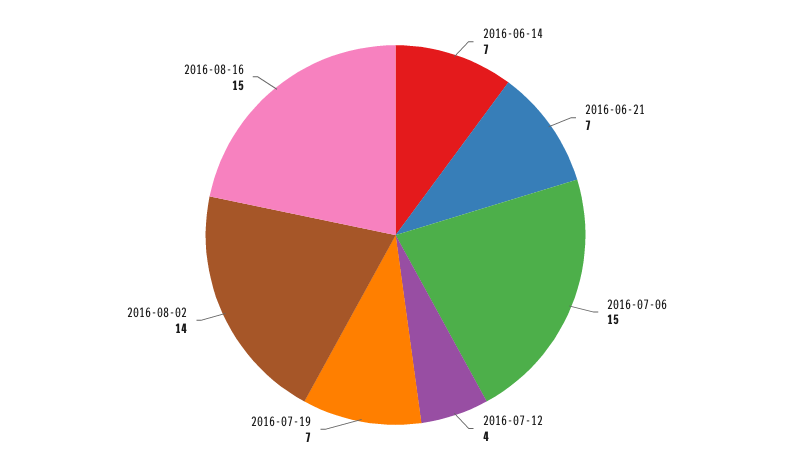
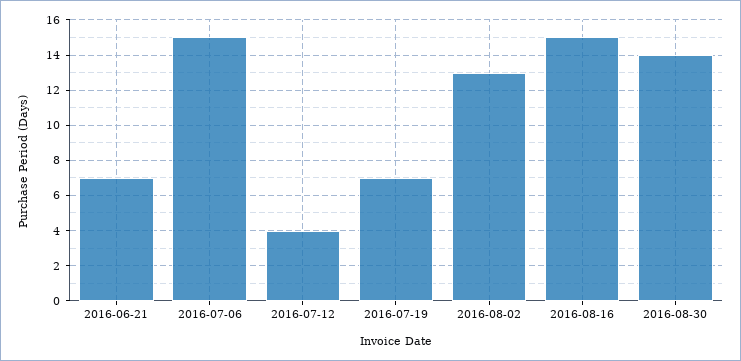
2016-06-14: 7 -> none
2016-08-02: 14 -> 13
2016-08-30: none -> 14

